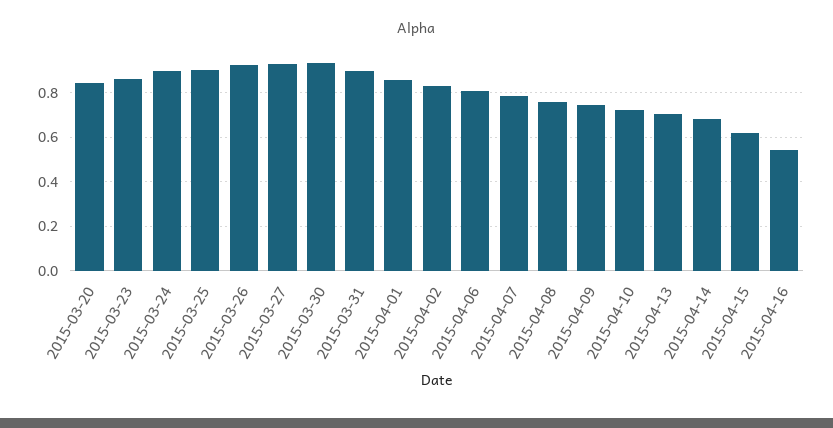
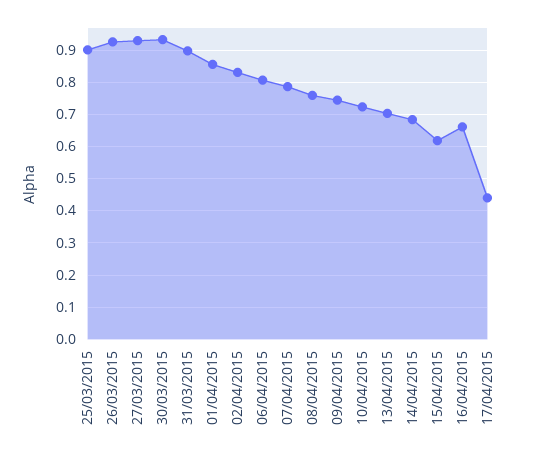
2015-03-20: 0.85 -> none
2015-03-23: 0.85 -> none
2015-03-24: 0.9 -> none
2015-04-16: 0.55 -> 0.66
17/04/2015: none -> 0.44

